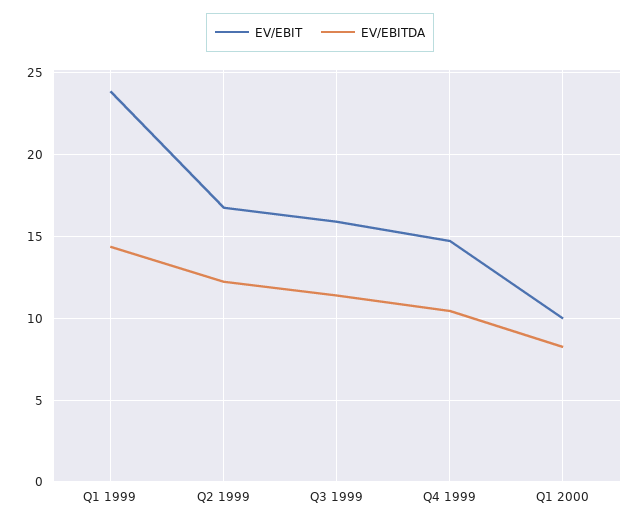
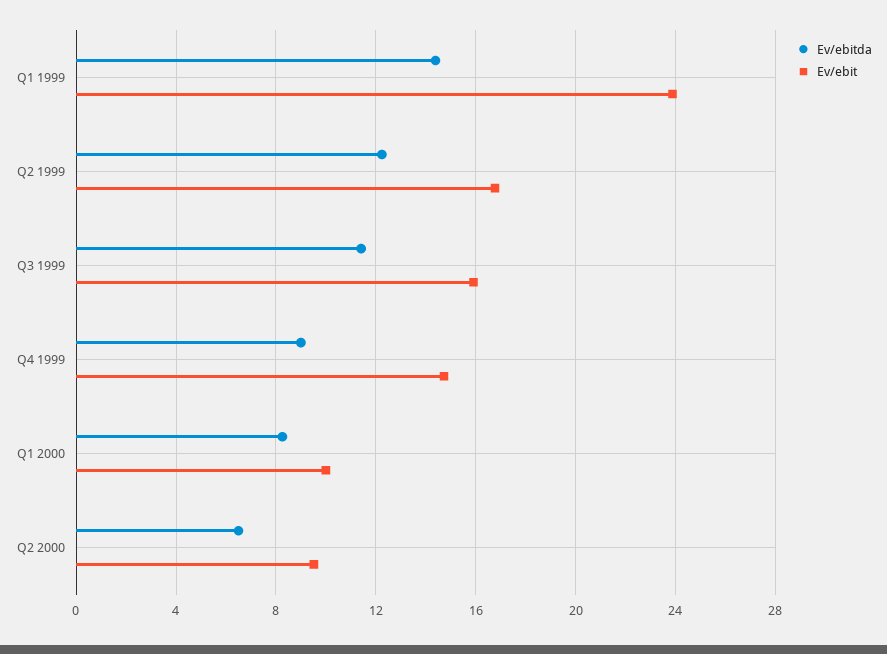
EV/EBITDA, Q4 1999: 10.5 -> 9
EV/EBITDA, Q2 2000: none -> 6.5
EV/EBIT, Q2 2000: none -> 9.5

